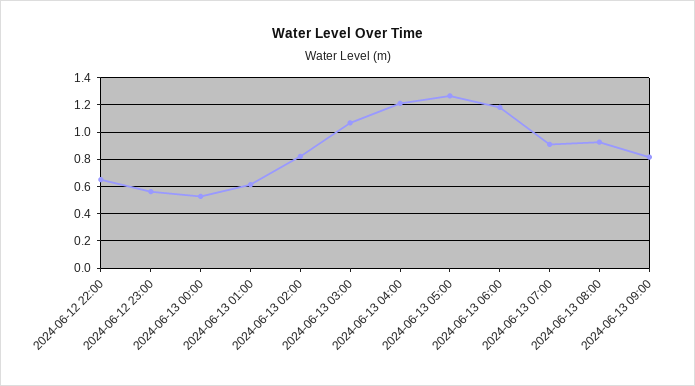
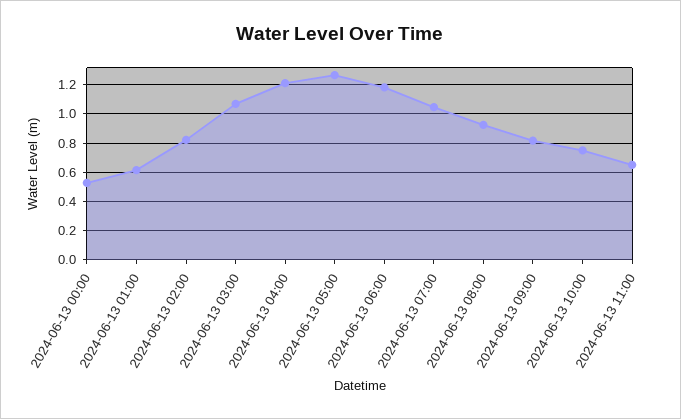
2024-06-12 22:00: 0.65 -> none
2024-06-12 23:00: 0.55 -> none
2024-06-13 07:00: 0.9 -> 1.05
2024-06-13 10:00: none -> 0.75
2024-06-13 11:00: none -> 0.65

